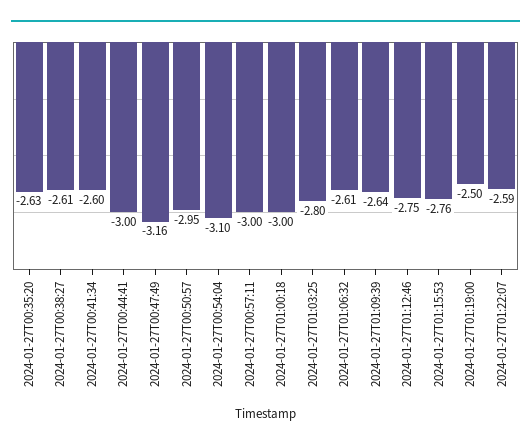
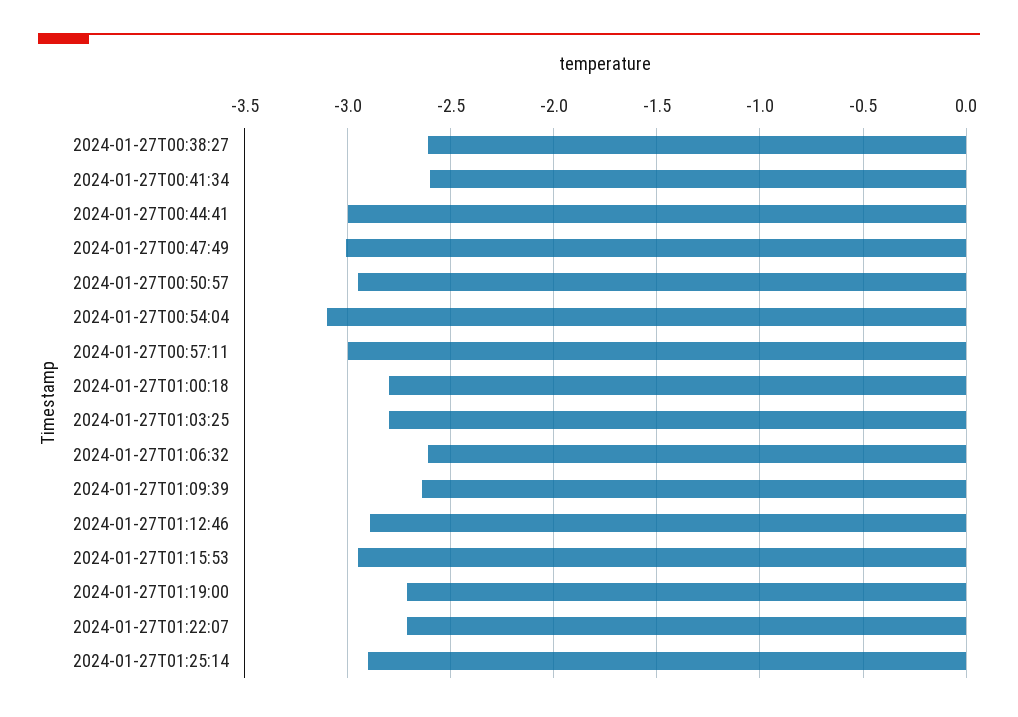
2024-01-27T00:35:20: -2.63 -> none
2024-01-27T00:47:49: -3.16 -> -3
2024-01-27T01:00:18: -3 -> -2.8
2024-01-27T01:12:46: -2.75 -> -2.9
2024-01-27T01:15:53: -2.76 -> -2.95
2024-01-27T01:19:00: -2.5 -> -2.7
2024-01-27T01:22:07: -2.59 -> -2.7
2024-01-27T01:25:14: none -> -2.9

